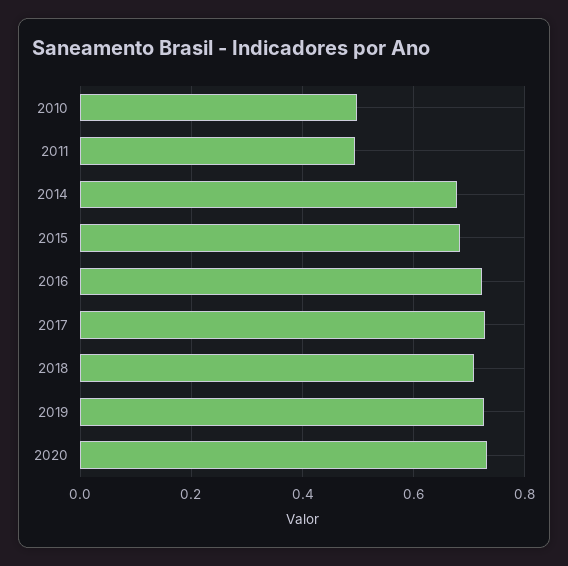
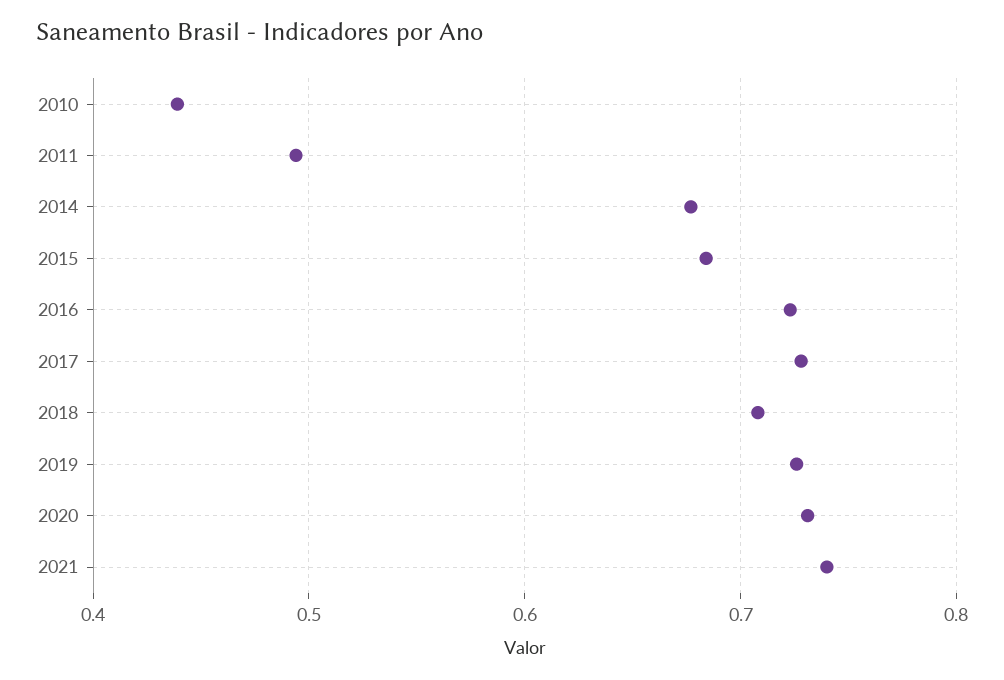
2010: 0.5 -> 0.44
2021: none -> 0.74

